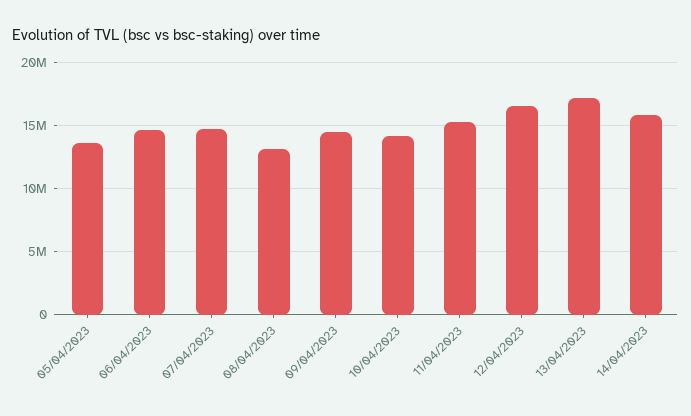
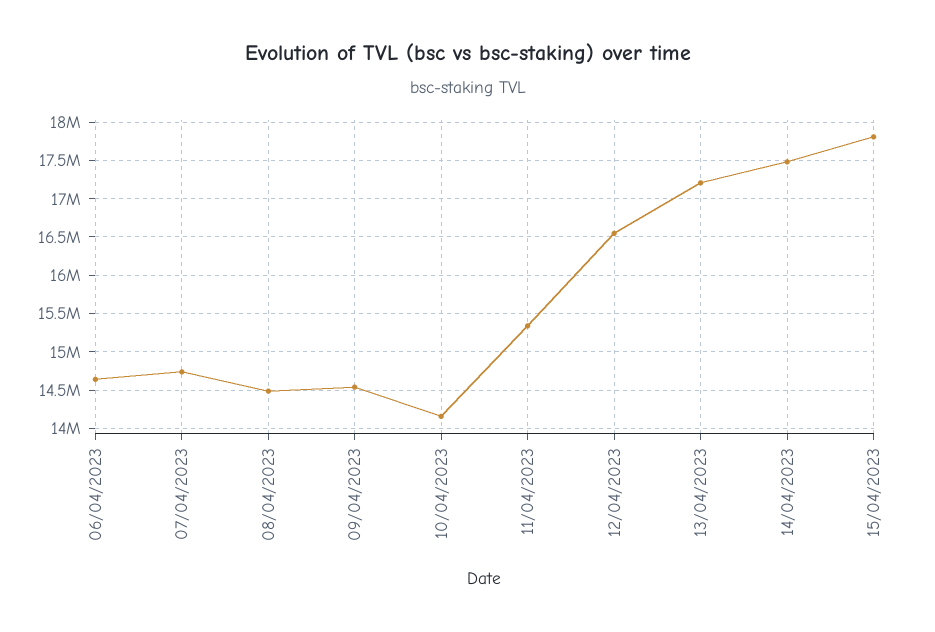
05/04/2023: 13500000 -> none
08/04/2023: 13000000 -> 14500000
14/04/2023: 16000000 -> 17500000
15/04/2023: none -> 17800000

